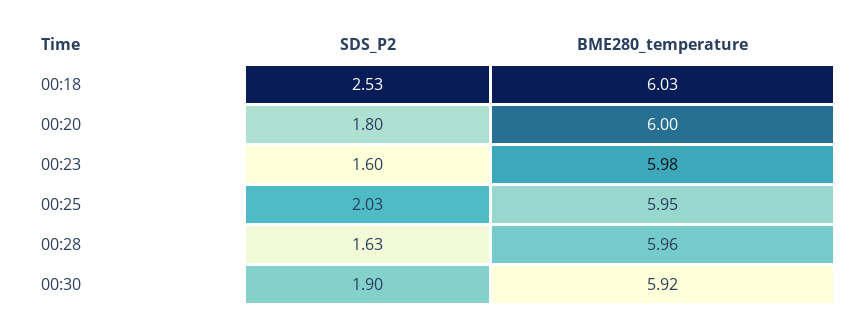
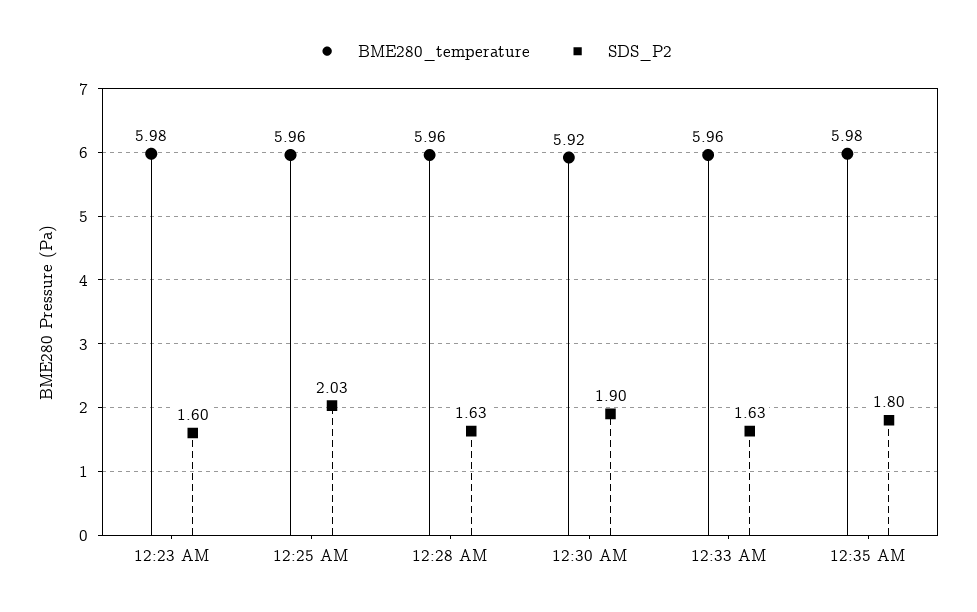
SDS_P2, 00:18: 2.53 -> none
BME280_temperature, 00:18: 6.03 -> none
SDS_P2, 00:20: 1.8 -> none
BME280_temperature, 00:20: 6 -> none
BME280_temperature, 00:25: 5.95 -> 5.96
BME280_temperature, 12:33 AM: none -> 5.96
SDS_P2, 12:33 AM: none -> 1.63
BME280_temperature, 12:35 AM: none -> 5.98
SDS_P2, 12:35 AM: none -> 1.8

